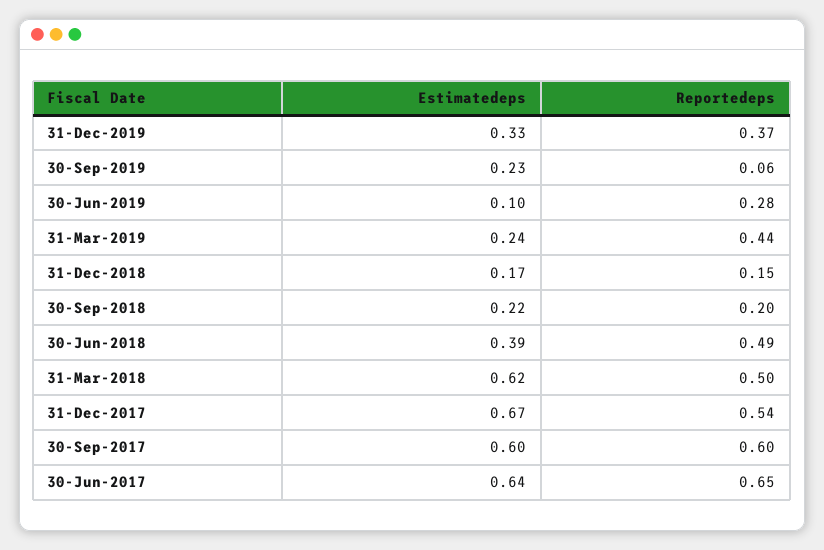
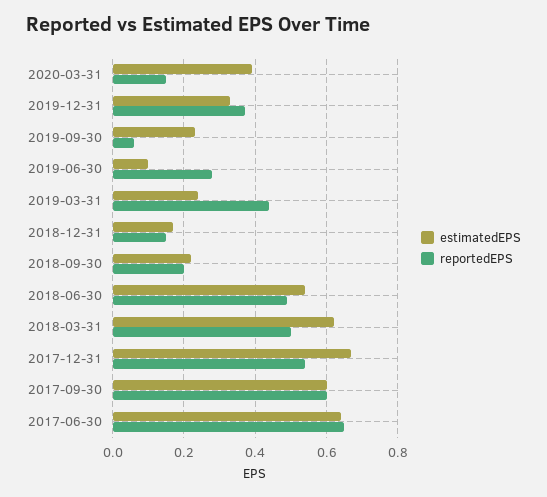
Estimatedeps, 30-Jun-2018: 0.39 -> 0.55
Estimatedeps, 2020-03-31: none -> 0.4
Reportedeps, 2020-03-31: none -> 0.15

